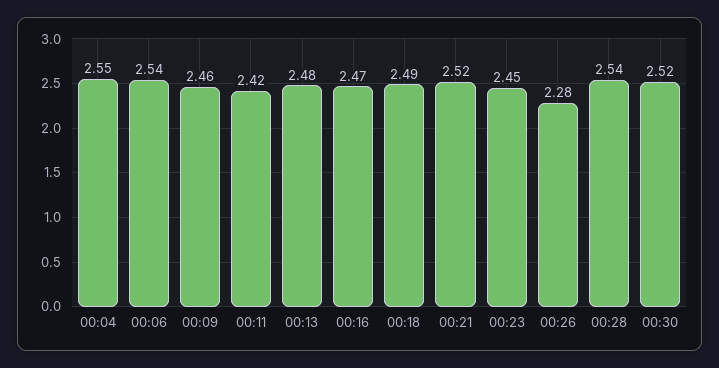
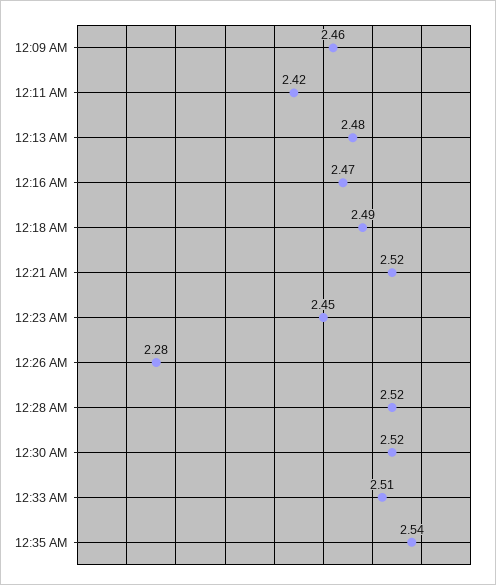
00:04: 2.55 -> none
00:06: 2.54 -> none
00:28: 2.54 -> 2.52
12:33 AM: none -> 2.51
12:35 AM: none -> 2.54

